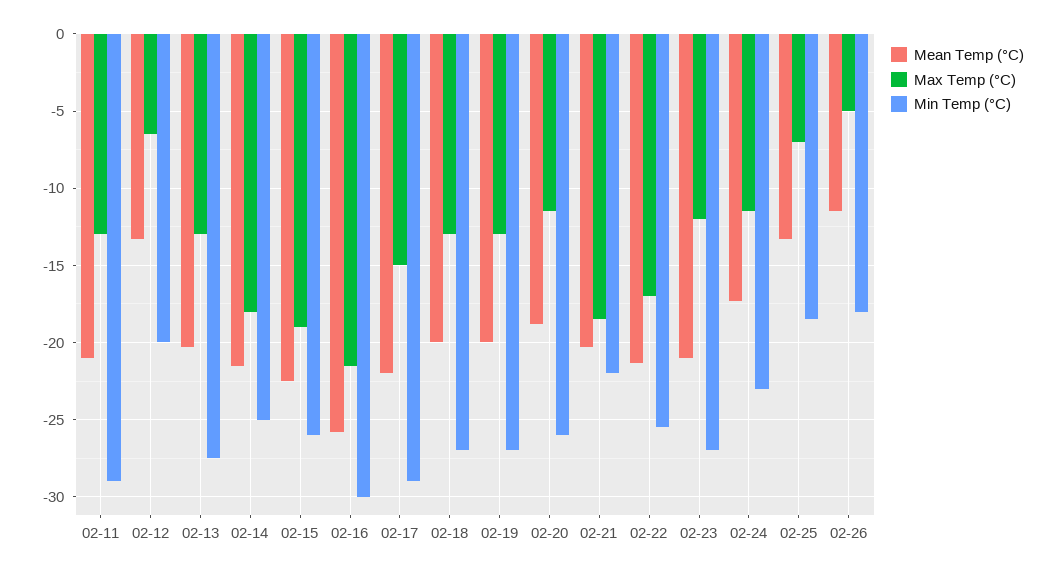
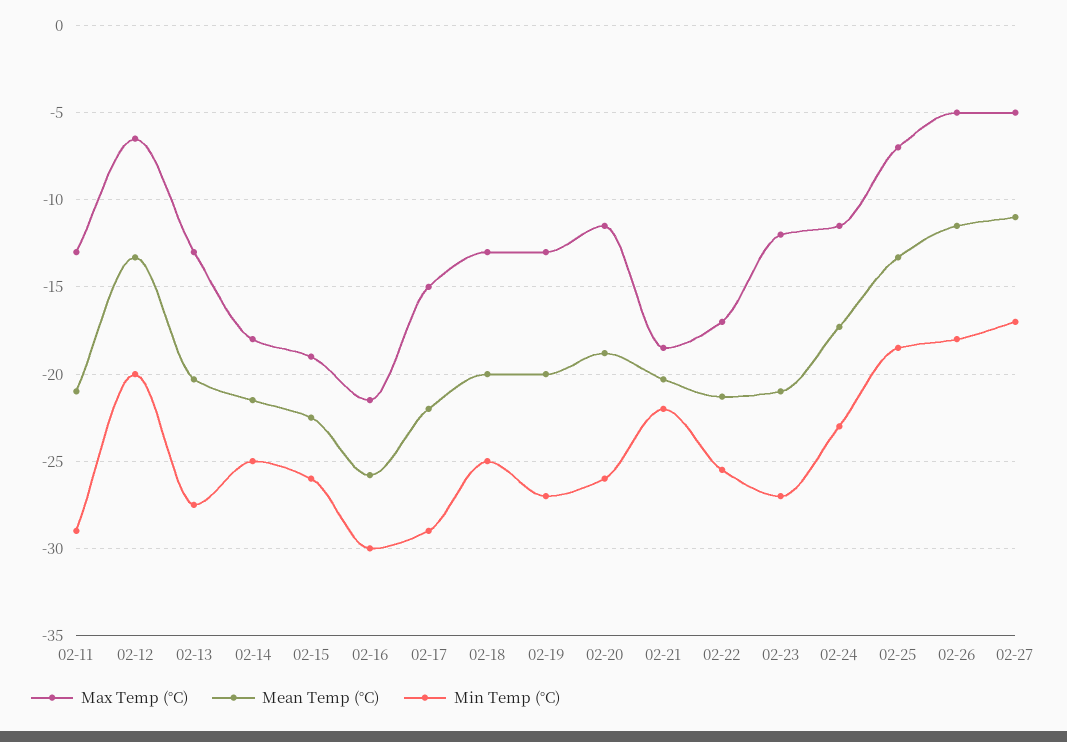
Min Temp (°C), 02-18: -27 -> -25
Max Temp (°C), 02-27: none -> -5
Mean Temp (°C), 02-27: none -> -11
Min Temp (°C), 02-27: none -> -17

